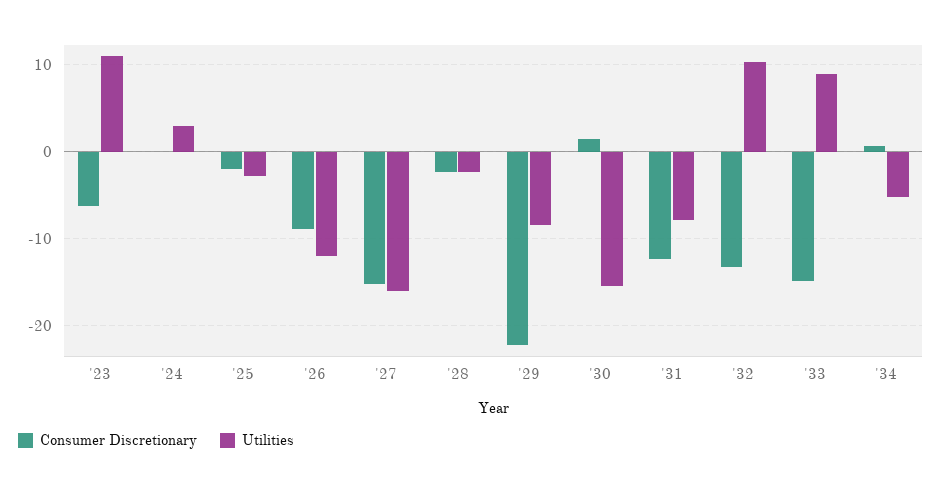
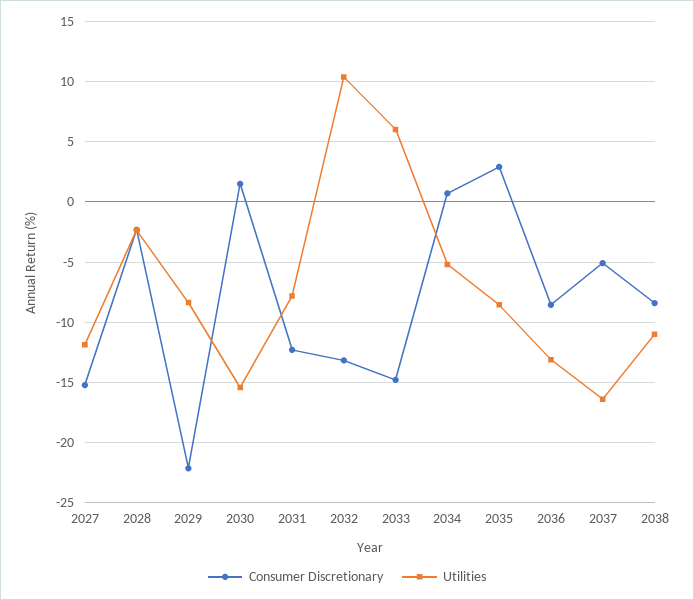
Consumer Discretionary, '23: -6 -> none
Utilities, '23: 11 -> none
Consumer Discretionary, '24: 0 -> none
Utilities, '24: 3 -> none
Consumer Discretionary, '25: -2 -> none
Utilities, '25: -3 -> none
Consumer Discretionary, '26: -9 -> none
Utilities, '26: -12 -> none
Utilities, '27: -16 -> -12
Utilities, '33: 9 -> 6
Consumer Discretionary, 2035: none -> 3
Utilities, 2035: none -> -8.5
Consumer Discretionary, 2036: none -> -8.5
Utilities, 2036: none -> -13
Consumer Discretionary, 2037: none -> -5
Utilities, 2037: none -> -16.5
Consumer Discretionary, 2038: none -> -8.5
Utilities, 2038: none -> -11

